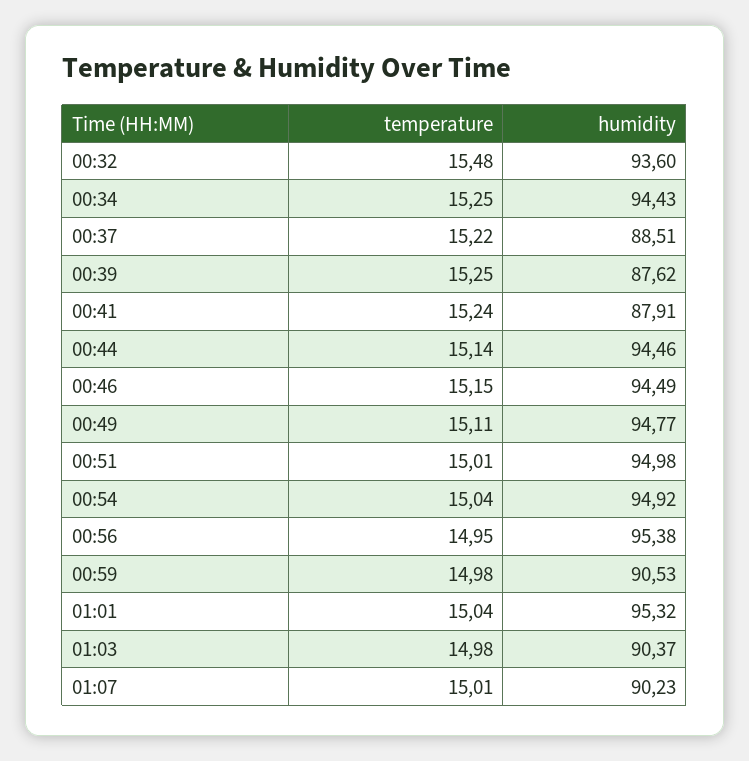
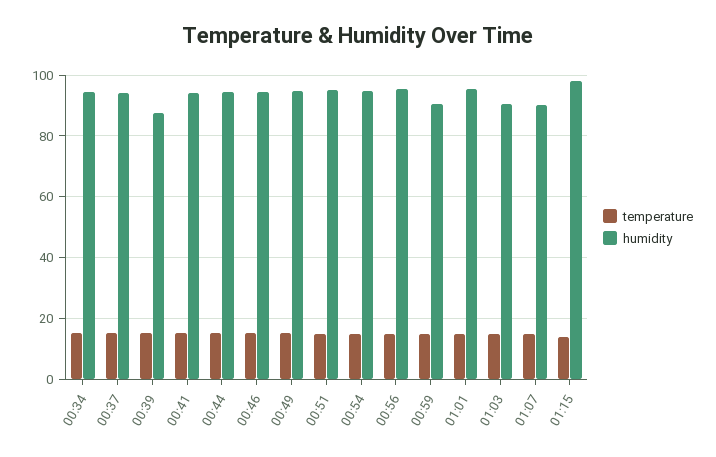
temperature, 00:32: 15.48 -> none
humidity, 00:32: 93.6 -> none
humidity, 00:37: 88.51 -> 94
humidity, 00:41: 87.91 -> 94
temperature, 01:15: none -> 14
humidity, 01:15: none -> 98

